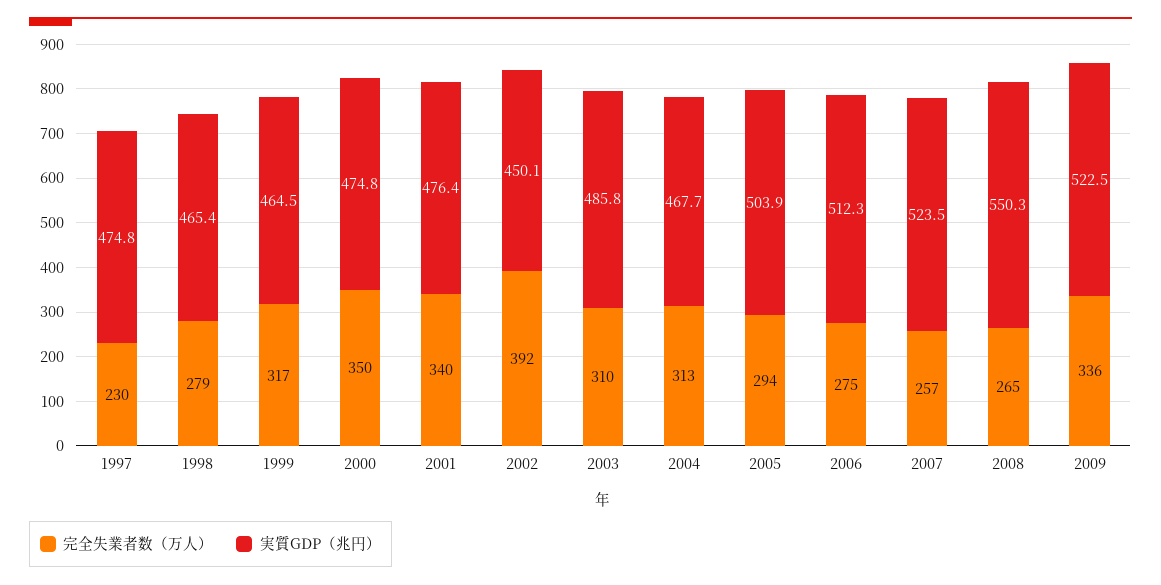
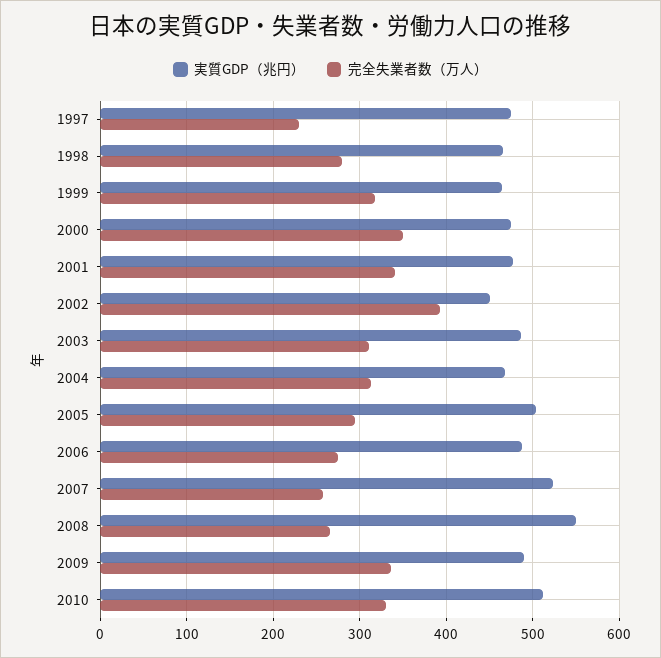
実質GDP（兆円）, 2006: 512.3 -> 490
実質GDP（兆円）, 2009: 522.5 -> 490
実質GDP（兆円）, 2010: none -> 510
完全失業者数（万人）, 2010: none -> 330

